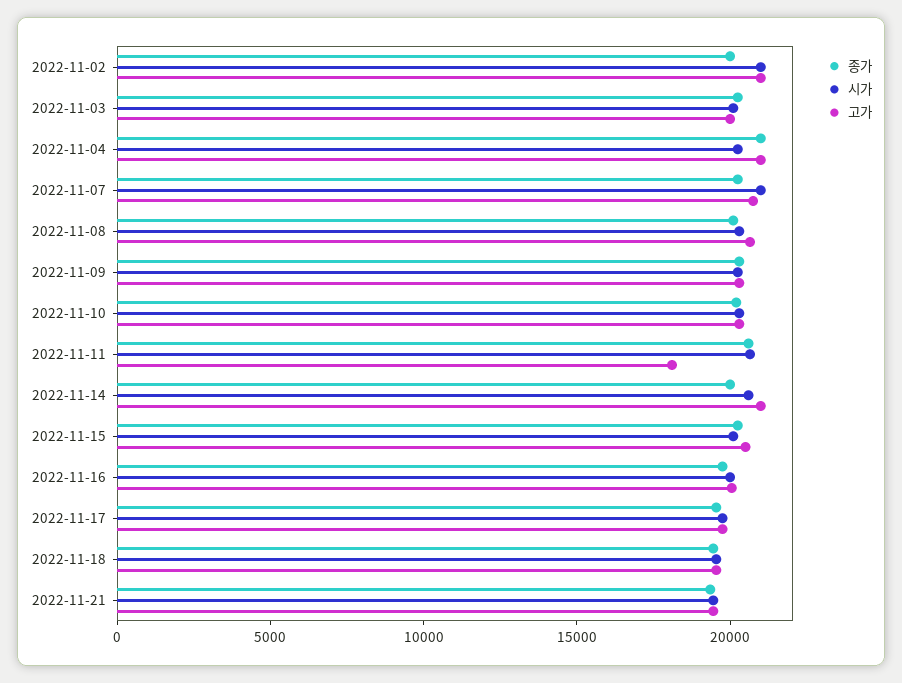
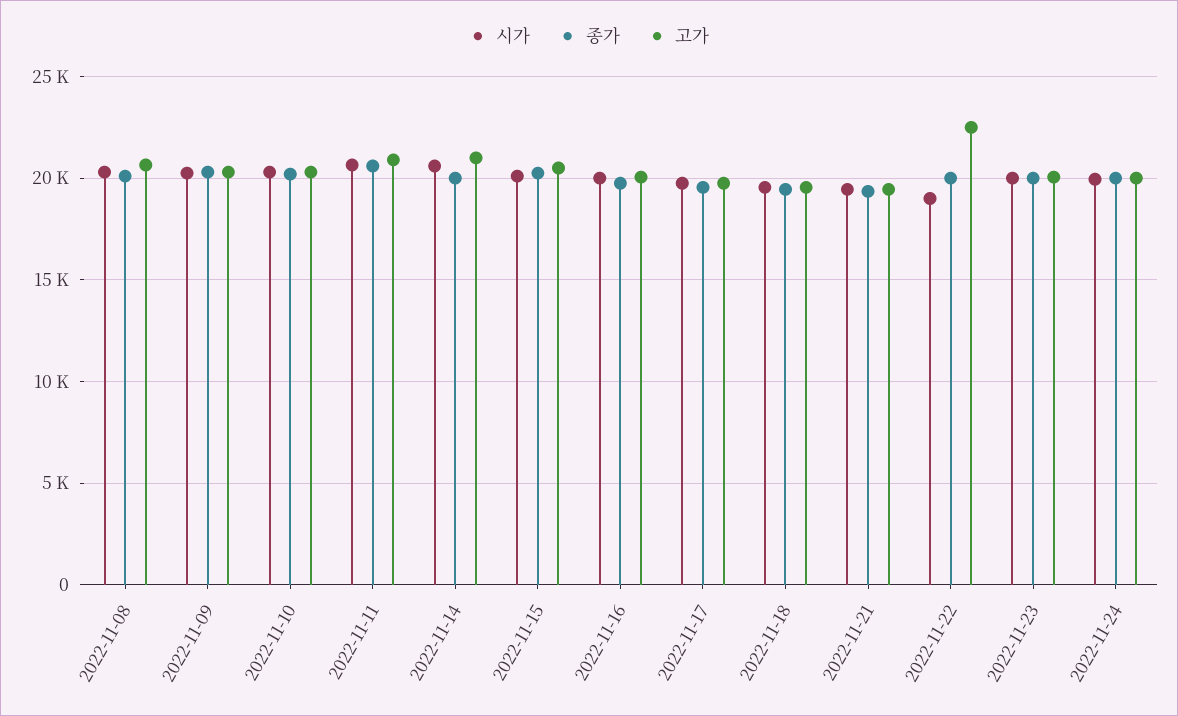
종가, 2022-11-02: 20000 -> none
시가, 2022-11-02: 21000 -> none
고가, 2022-11-02: 21000 -> none
종가, 2022-11-03: 20000 -> none
시가, 2022-11-03: 20000 -> none
고가, 2022-11-03: 20000 -> none
종가, 2022-11-04: 21000 -> none
시가, 2022-11-04: 20000 -> none
고가, 2022-11-04: 21000 -> none
종가, 2022-11-07: 20000 -> none
시가, 2022-11-07: 21000 -> none
고가, 2022-11-07: 21000 -> none
고가, 2022-11-11: 18000 -> 21000
시가, 2022-11-22: none -> 19000
종가, 2022-11-22: none -> 20000
고가, 2022-11-22: none -> 22500
시가, 2022-11-23: none -> 20000
종가, 2022-11-23: none -> 20000
고가, 2022-11-23: none -> 20000
시가, 2022-11-24: none -> 20000
종가, 2022-11-24: none -> 20000
고가, 2022-11-24: none -> 20000

